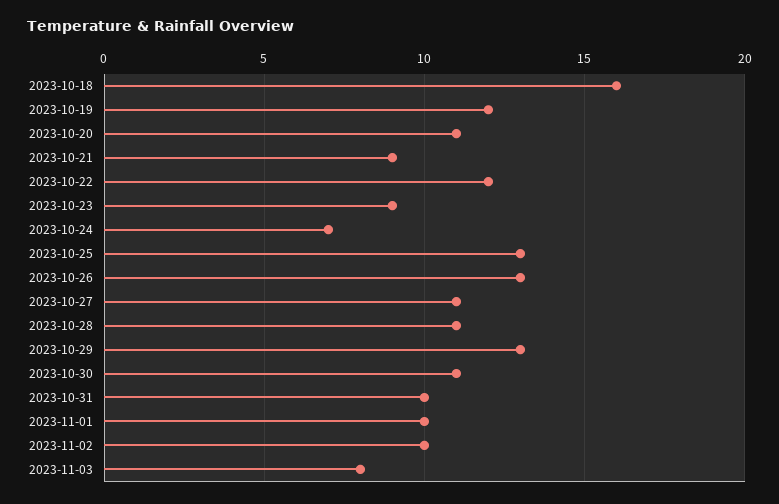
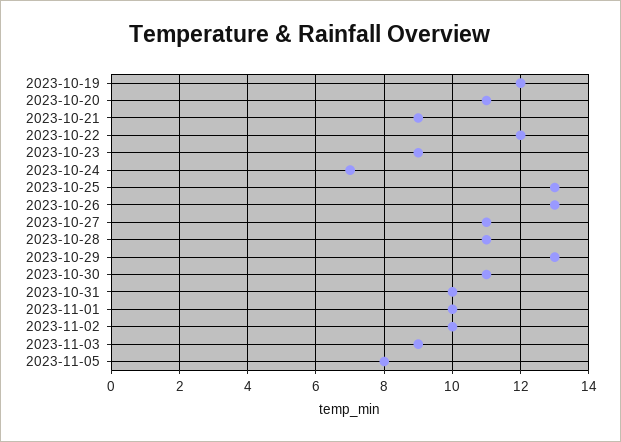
2023-10-18: 16 -> none
2023-11-03: 8 -> 9
2023-11-05: none -> 8

